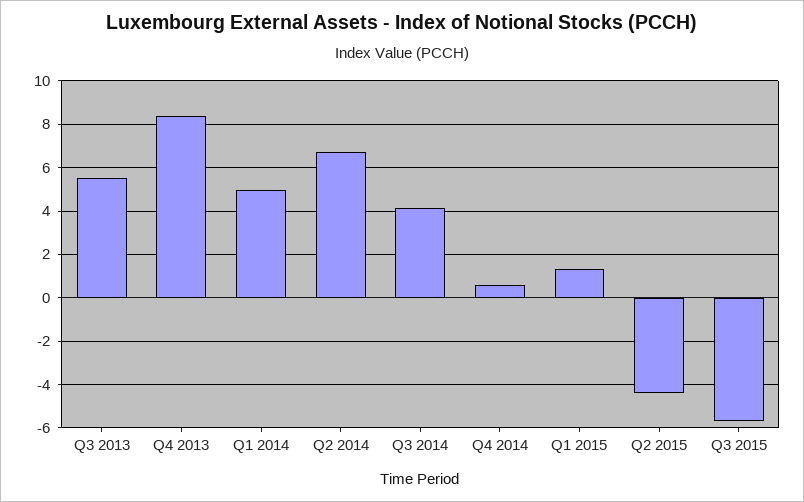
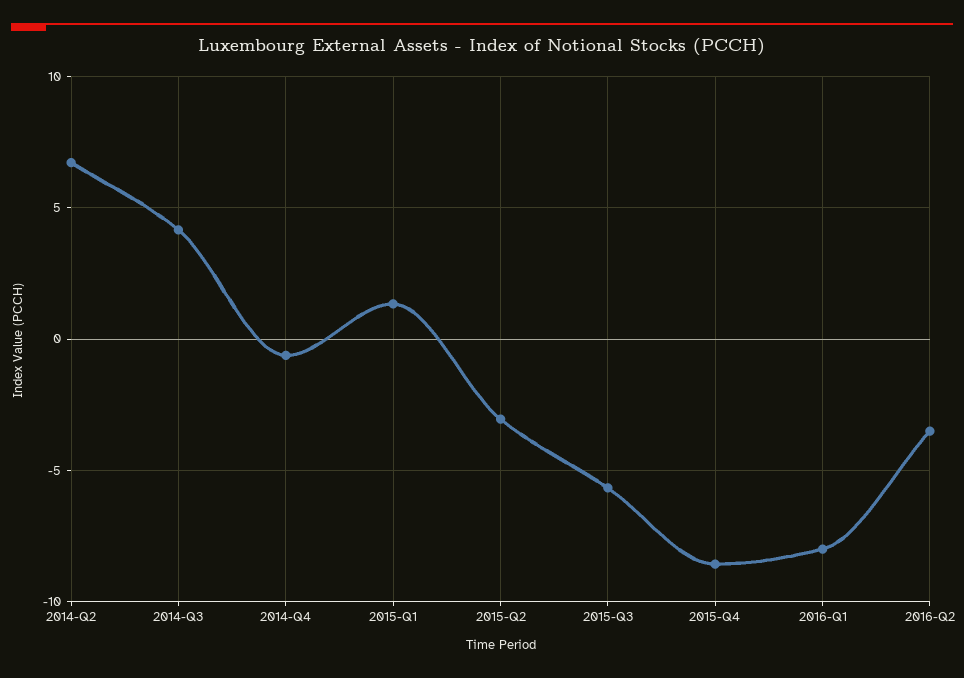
Q3 2013: 5.5 -> none
Q4 2013: 8.5 -> none
Q1 2014: 5 -> none
Q4 2014: 0.5 -> -0.5
Q2 2015: -4.5 -> -3
2015-Q4: none -> -8.5
2016-Q1: none -> -8
2016-Q2: none -> -3.5

